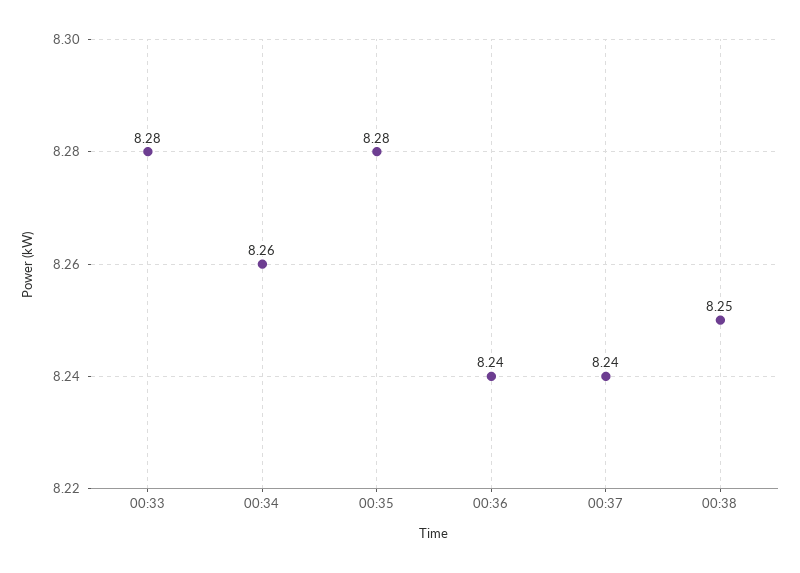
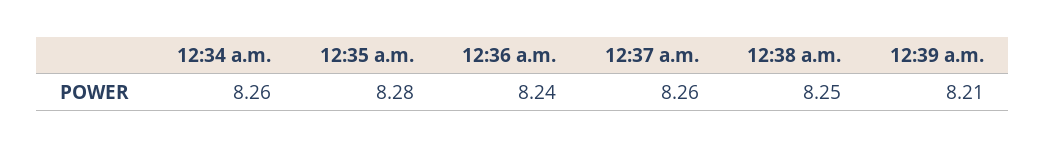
00:33: 8.28 -> none
00:37: 8.24 -> 8.26
12:39 a.m.: none -> 8.21

